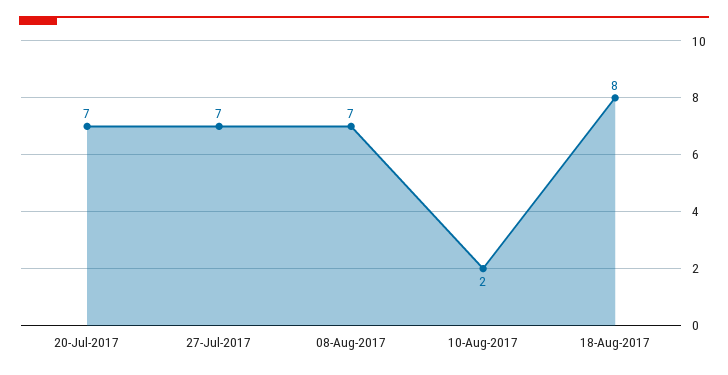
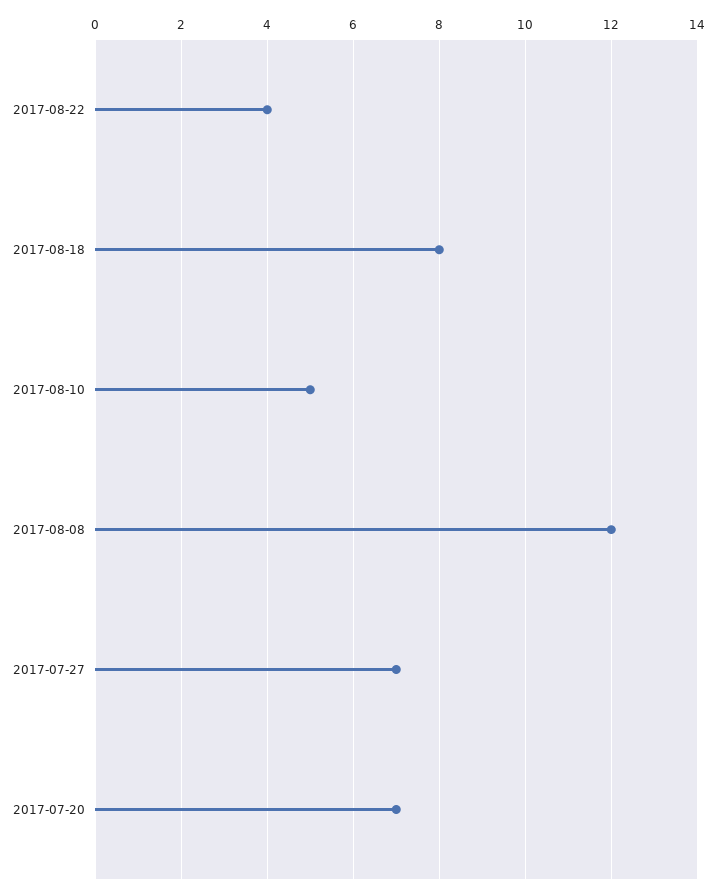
08-Aug-2017: 7 -> 12
10-Aug-2017: 2 -> 5
2017-08-22: none -> 4

